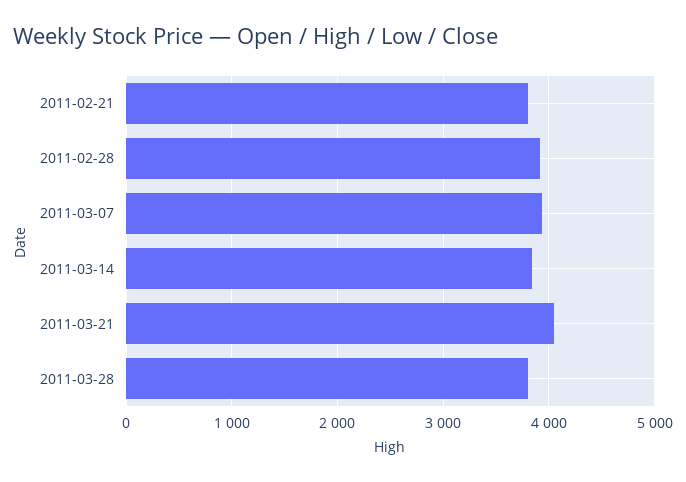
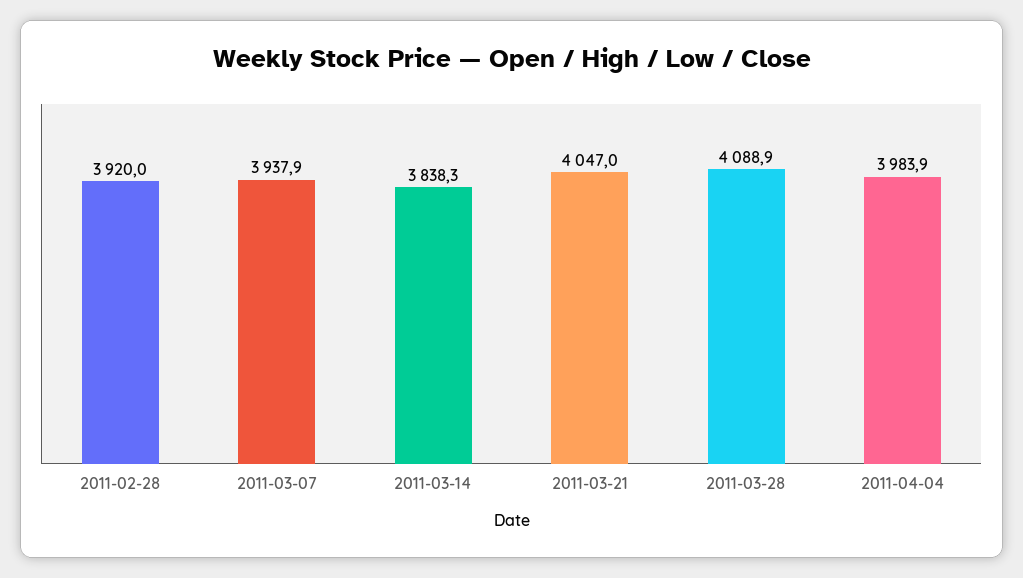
2011-02-21: 3800 -> none
2011-03-28: 3800 -> 4088.9
2011-04-04: none -> 3983.9

